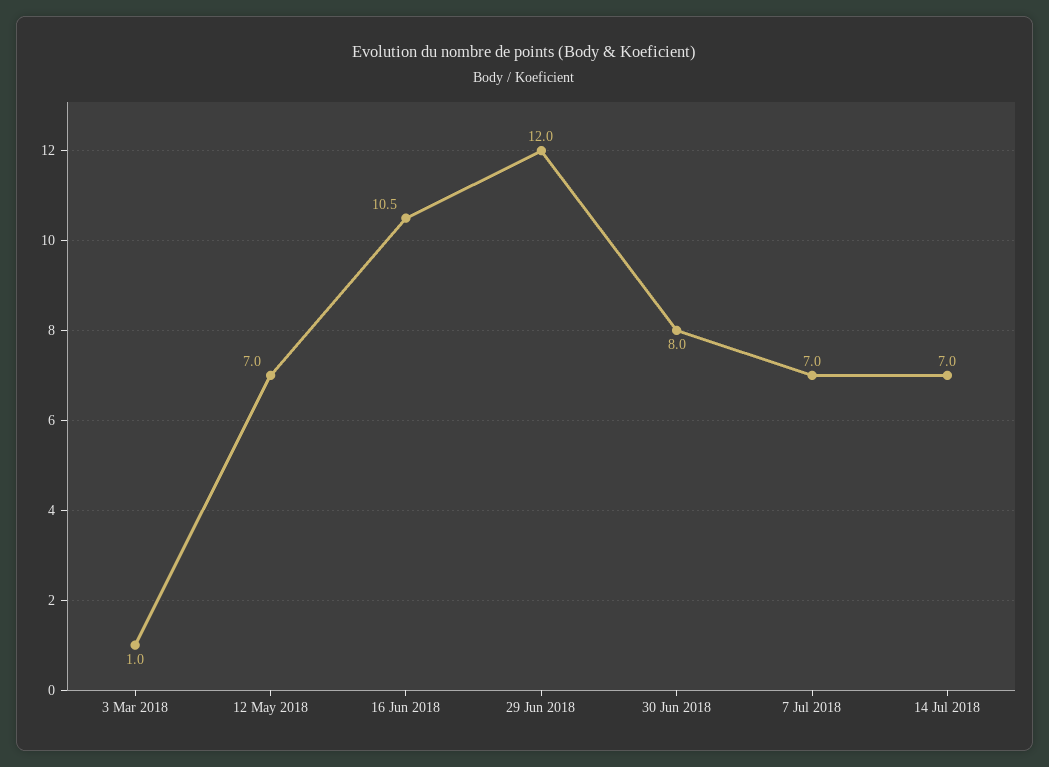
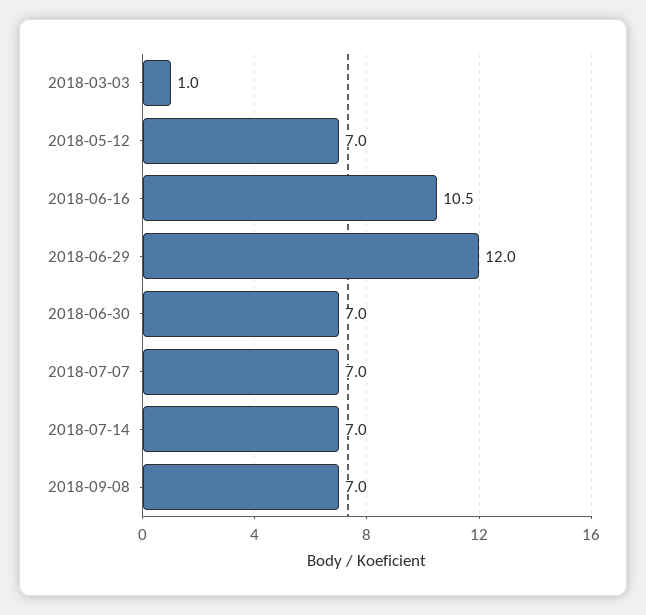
30 Jun 2018: 8 -> 7
2018-09-08: none -> 7

